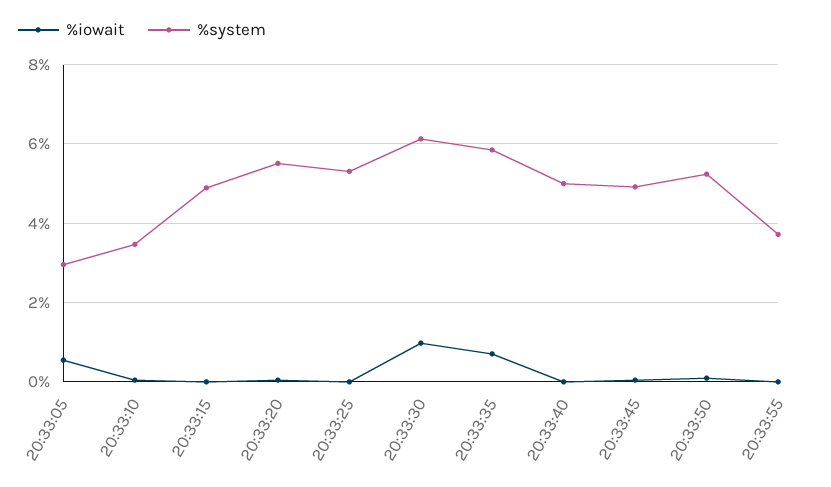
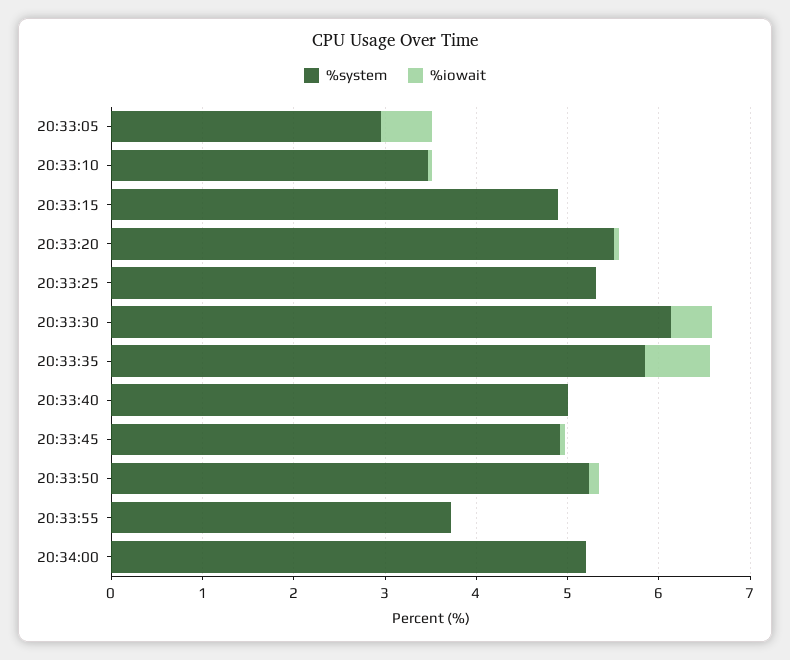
%iowait, 20:33:30: 1 -> 0.4
%system, 20:34:00: none -> 5.2
%iowait, 20:34:00: none -> 0

